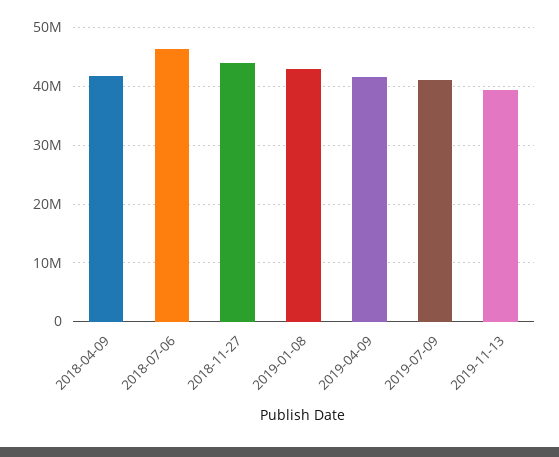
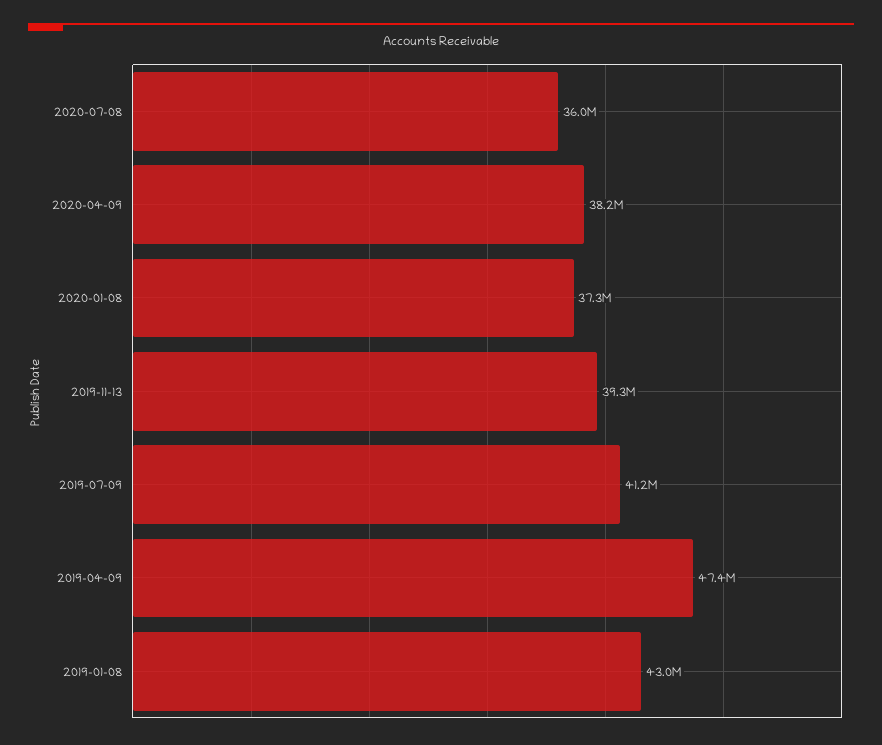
2018-04-09: 42000000 -> none
2018-07-06: 46000000 -> none
2018-11-27: 44000000 -> none
2019-04-09: 42000000 -> 47400000
2020-07-08: none -> 36000000
2020-04-09: none -> 38200000
2020-01-08: none -> 37300000

